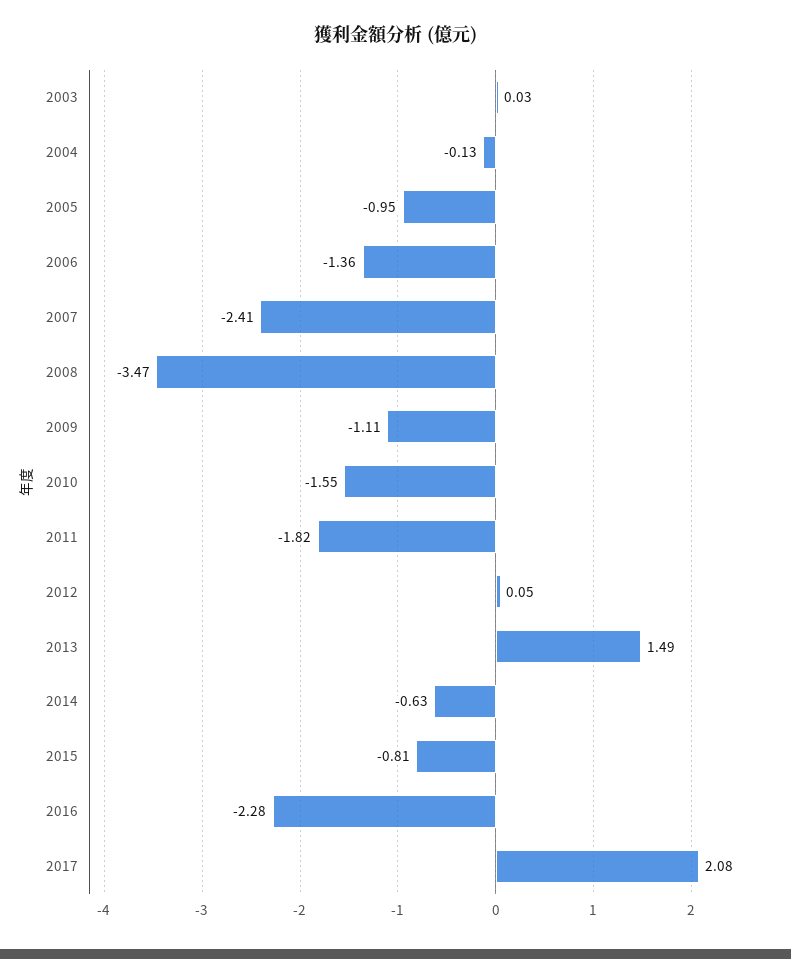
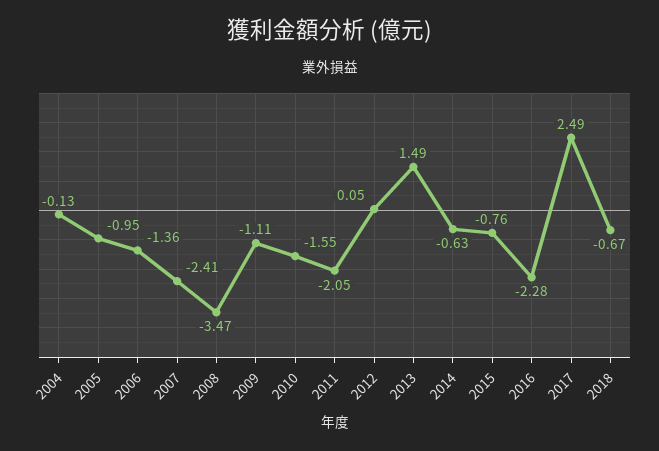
2003: 0.03 -> none
2011: -1.82 -> -2.05
2015: -0.81 -> -0.76
2017: 2.08 -> 2.49
2018: none -> -0.67

